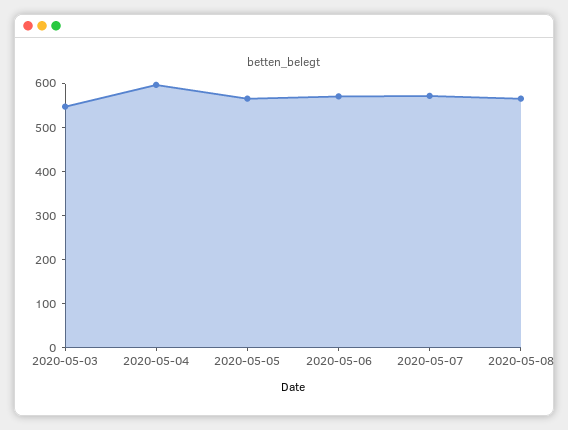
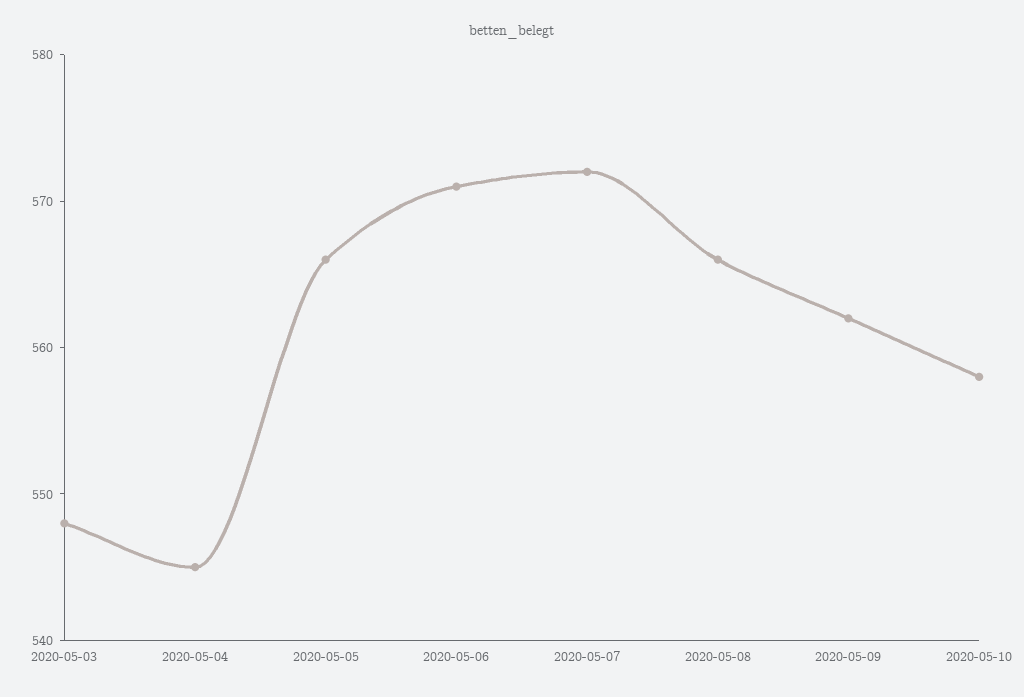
2020-05-04: 600 -> 545
2020-05-09: none -> 562
2020-05-10: none -> 558

